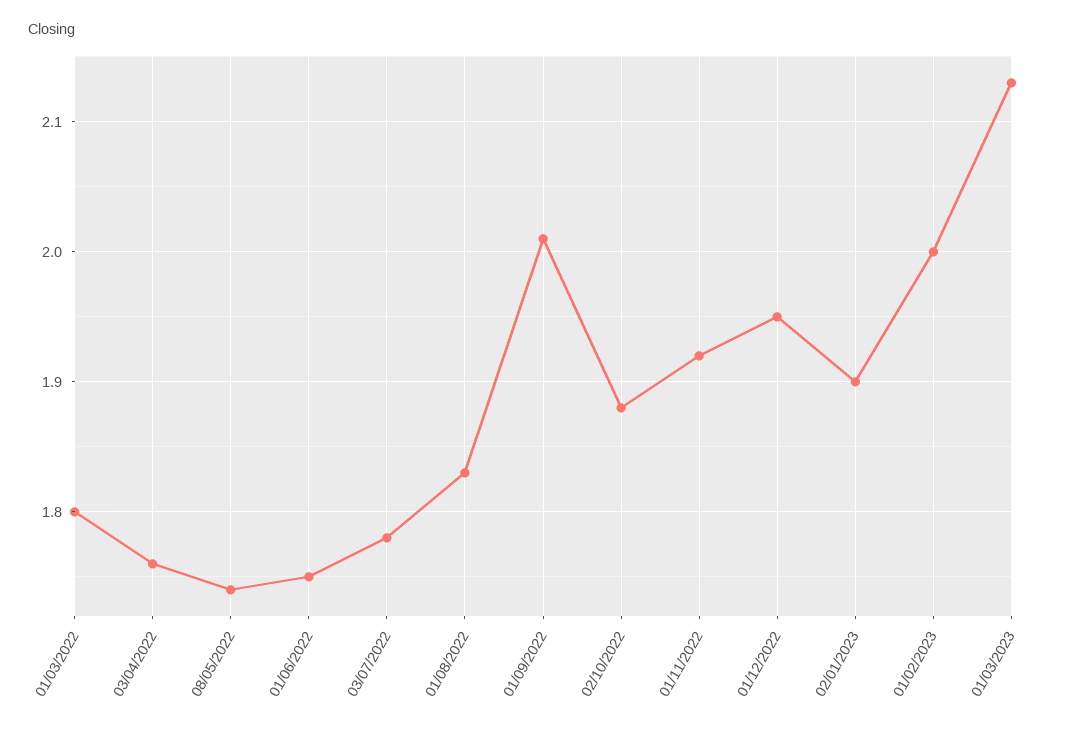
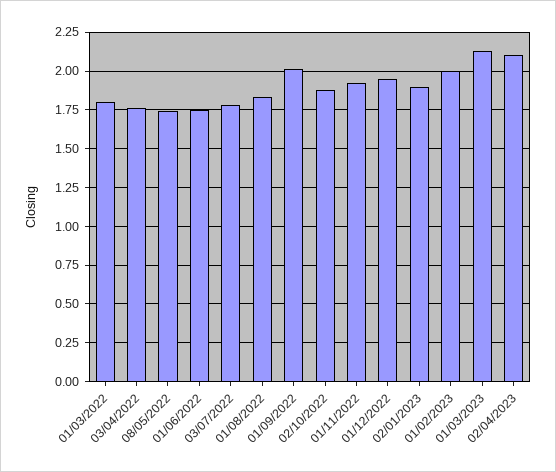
02/04/2023: none -> 2.1

